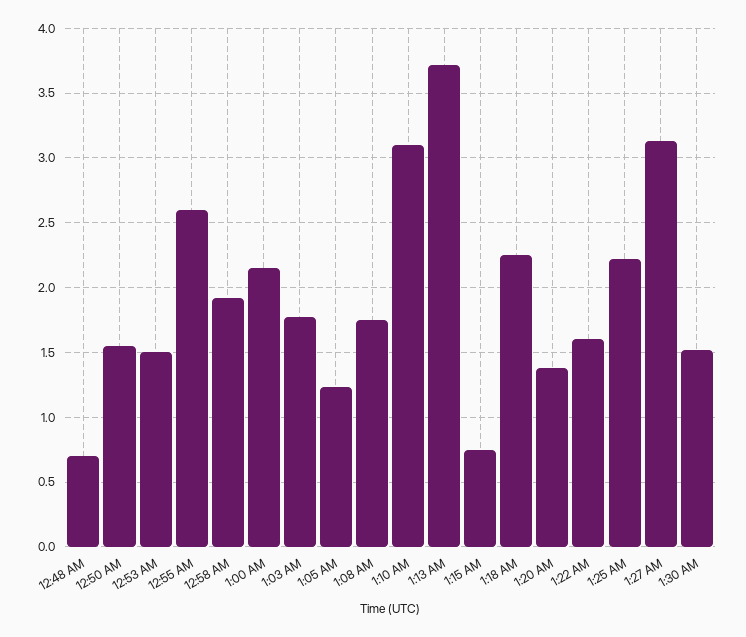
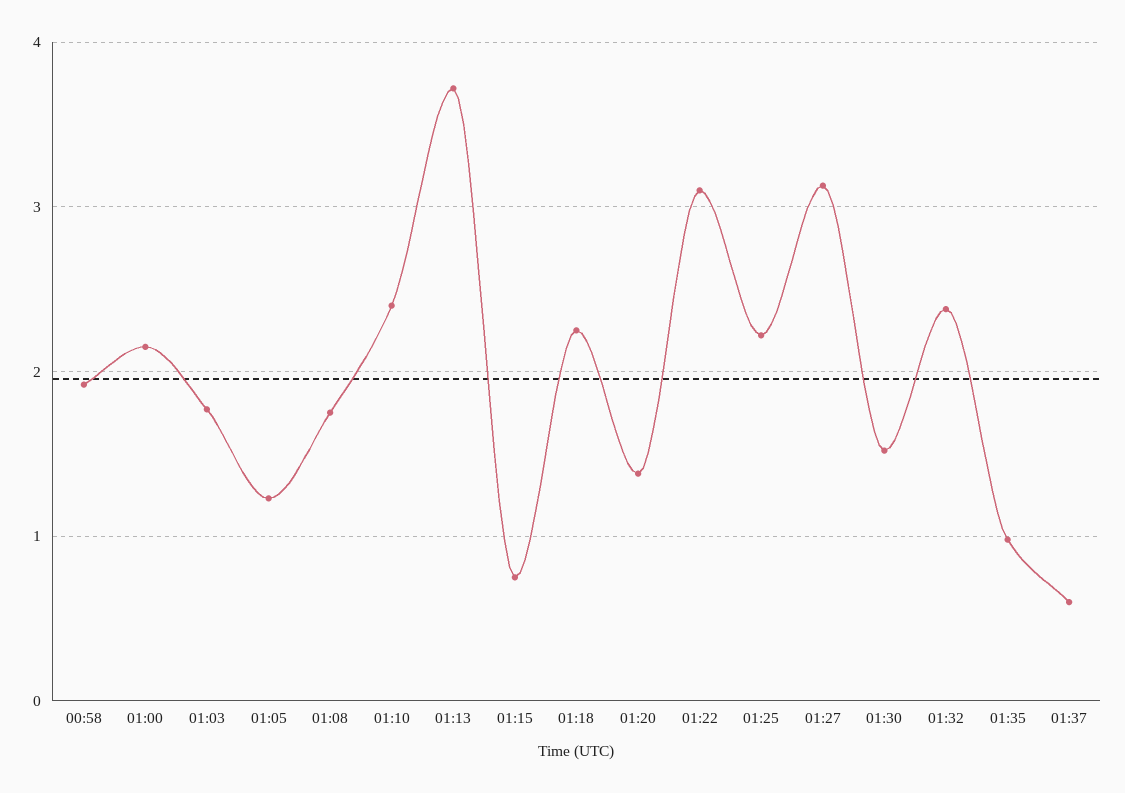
12:48 AM: 0.7 -> none
12:50 AM: 1.55 -> none
12:53 AM: 1.5 -> none
12:55 AM: 2.6 -> none
1:10 AM: 3.1 -> 2.4
1:22 AM: 1.6 -> 3.1
01:32: none -> 2.4
01:35: none -> 1
01:37: none -> 0.6

